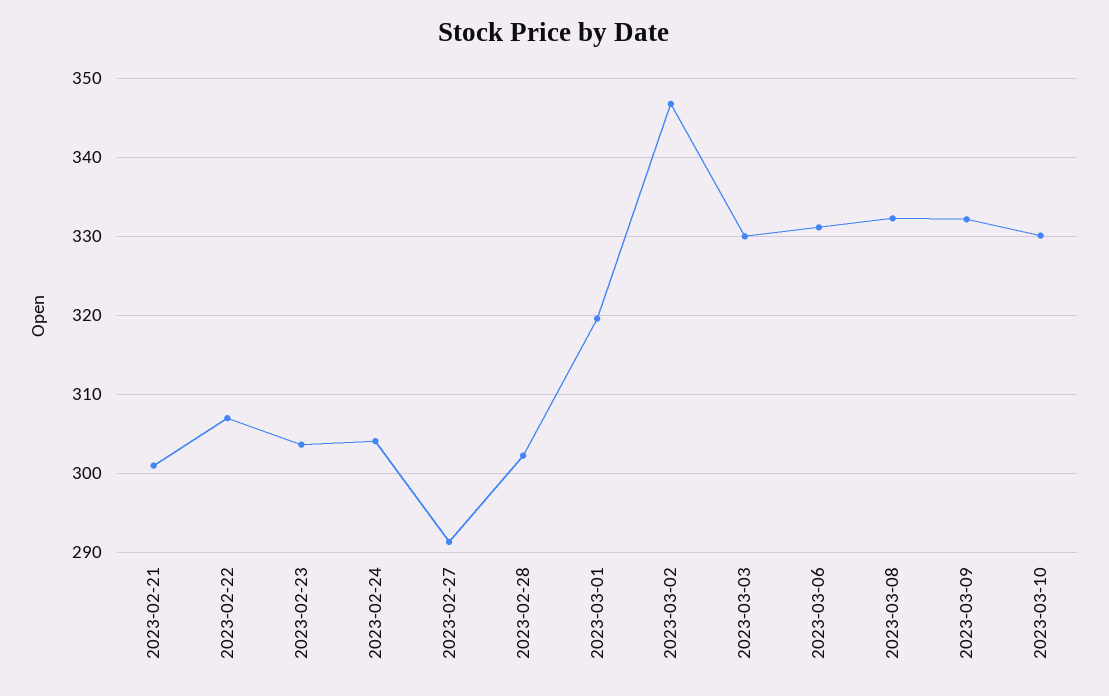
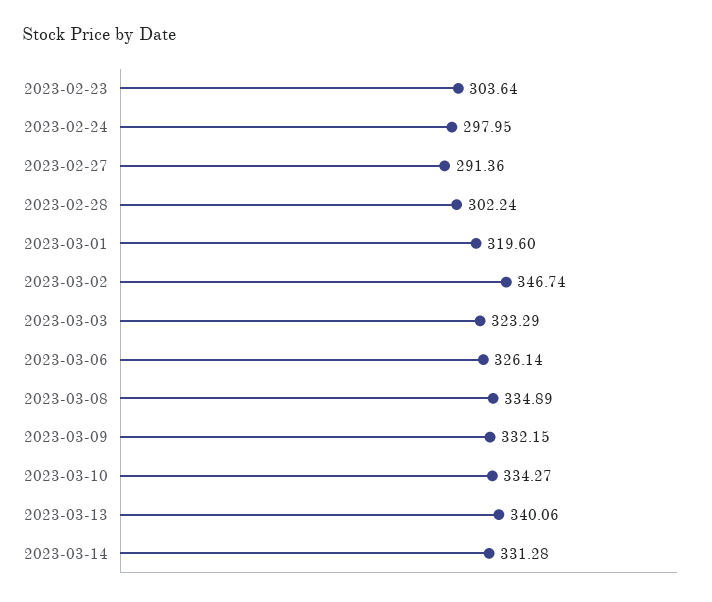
2023-02-21: 301 -> none
2023-02-22: 307 -> none
2023-02-24: 304 -> 297.95
2023-03-03: 330 -> 323.29
2023-03-06: 331 -> 326.14
2023-03-08: 332 -> 334.89
2023-03-10: 330 -> 334.27
2023-03-13: none -> 340.06
2023-03-14: none -> 331.28

